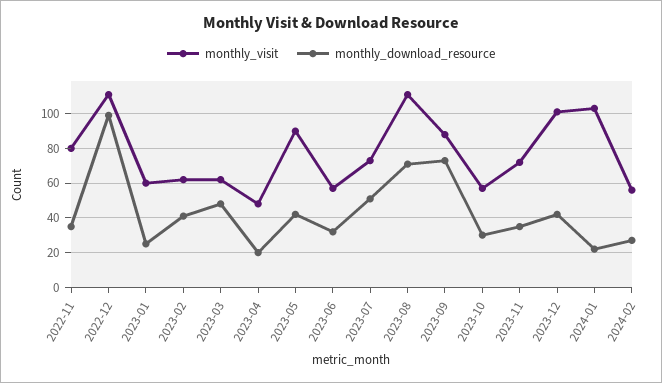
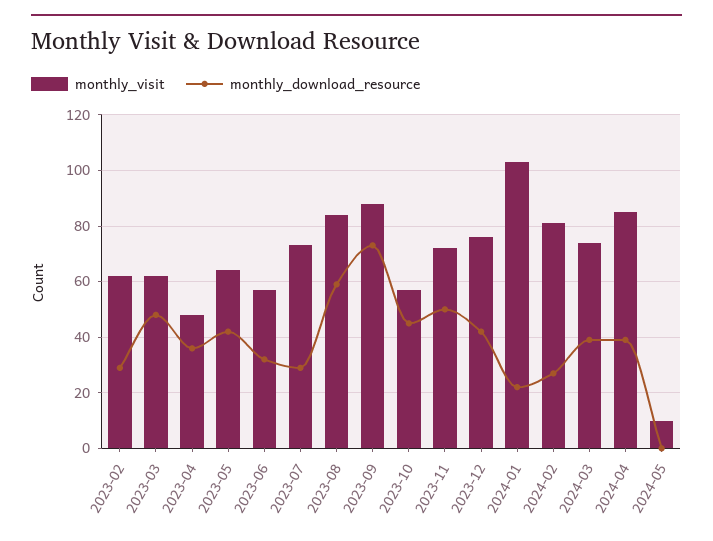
monthly_visit, 2022-11: 80 -> none
monthly_download_resource, 2022-11: 35 -> none
monthly_visit, 2022-12: 110 -> none
monthly_download_resource, 2022-12: 100 -> none
monthly_visit, 2023-01: 60 -> none
monthly_download_resource, 2023-01: 25 -> none
monthly_download_resource, 2023-02: 40 -> 30
monthly_download_resource, 2023-04: 20 -> 35
monthly_visit, 2023-05: 90 -> 65
monthly_download_resource, 2023-07: 50 -> 30
monthly_visit, 2023-08: 110 -> 85
monthly_download_resource, 2023-08: 70 -> 60
monthly_download_resource, 2023-10: 30 -> 45
monthly_download_resource, 2023-11: 35 -> 50
monthly_visit, 2023-12: 100 -> 75
monthly_visit, 2024-02: 55 -> 80
monthly_visit, 2024-03: none -> 75
monthly_download_resource, 2024-03: none -> 40
monthly_visit, 2024-04: none -> 85
monthly_download_resource, 2024-04: none -> 40
monthly_visit, 2024-05: none -> 10
monthly_download_resource, 2024-05: none -> 0

